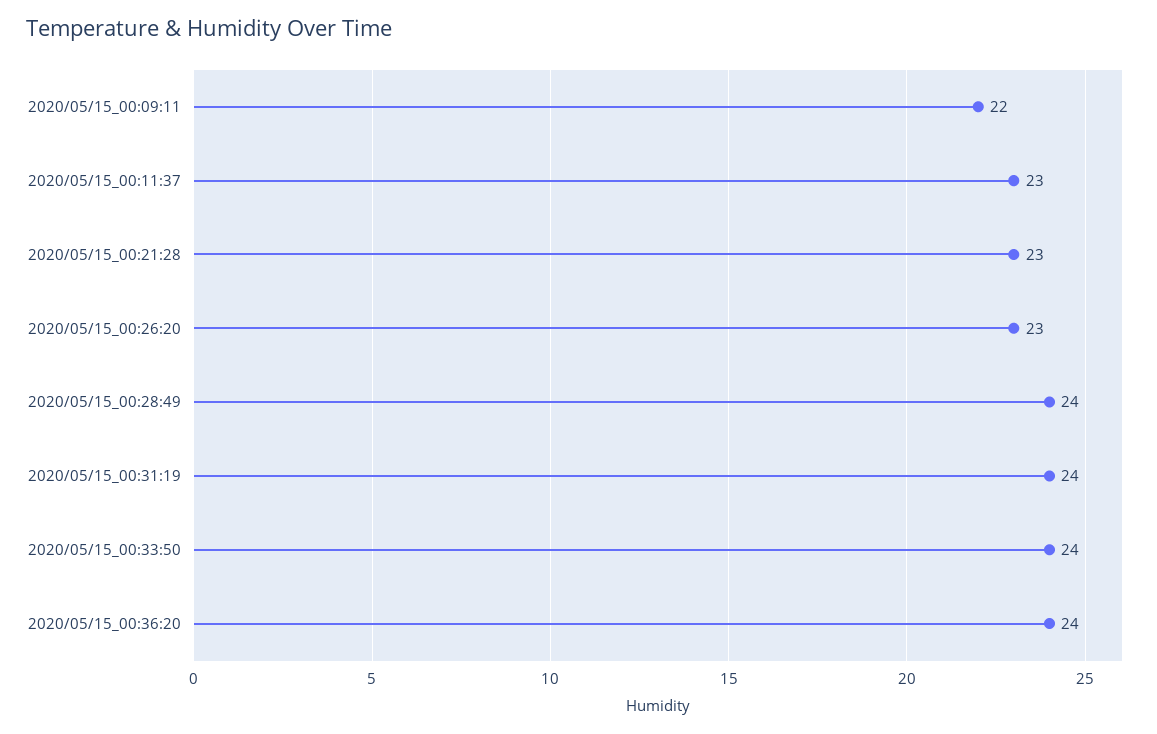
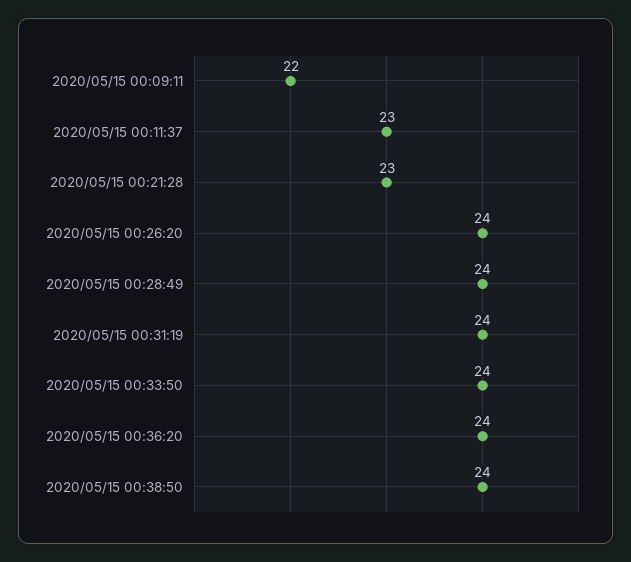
2020/05/15_00:26:20: 23 -> 24
2020/05/15 00:38:50: none -> 24

